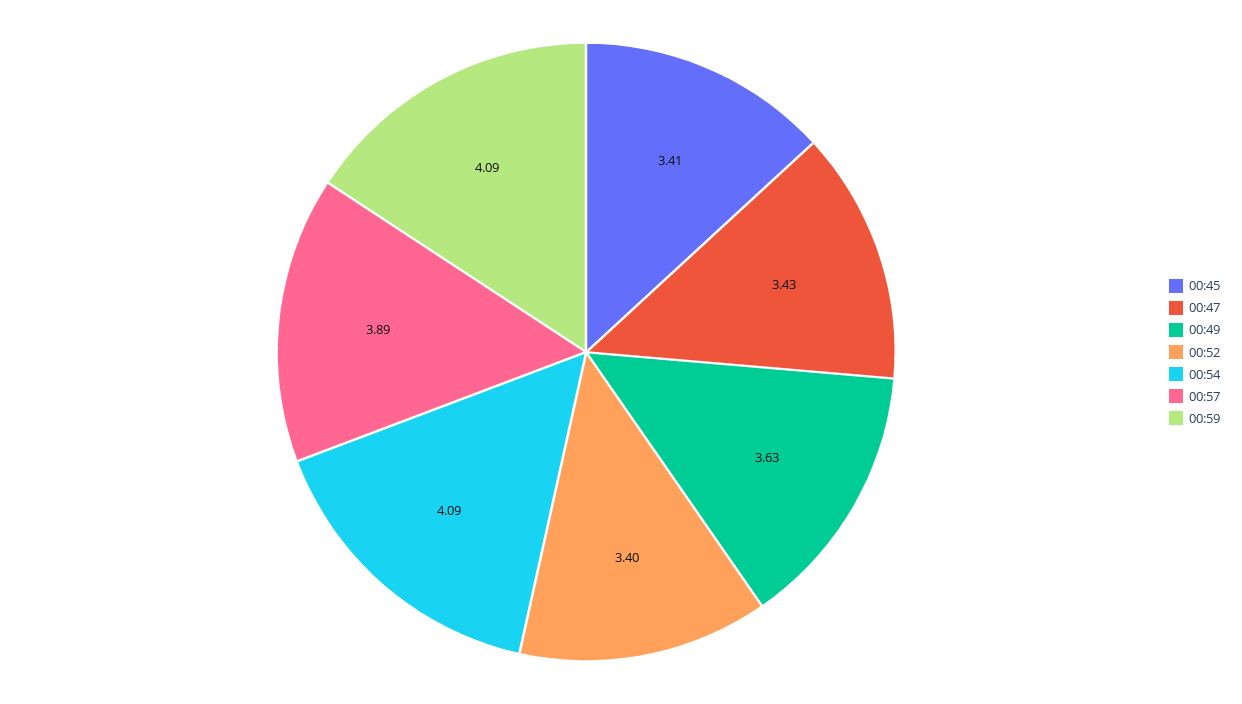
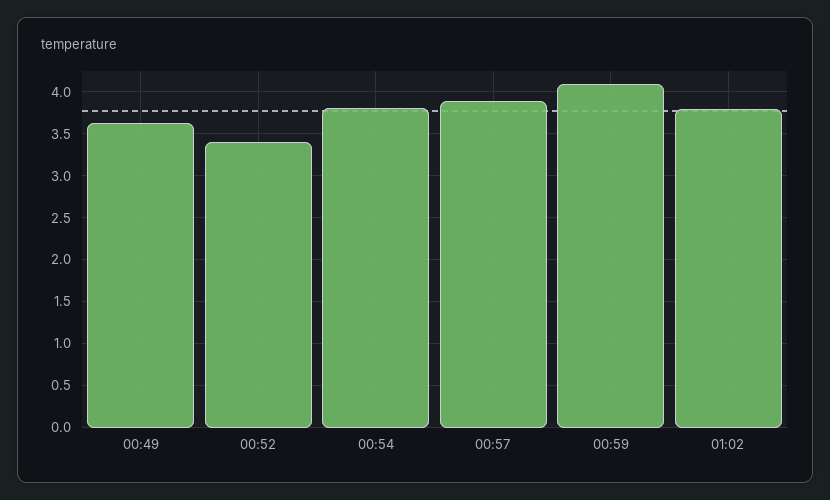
00:45: 3.41 -> none
00:47: 3.43 -> none
00:54: 4.09 -> 3.8
01:02: none -> 3.8

